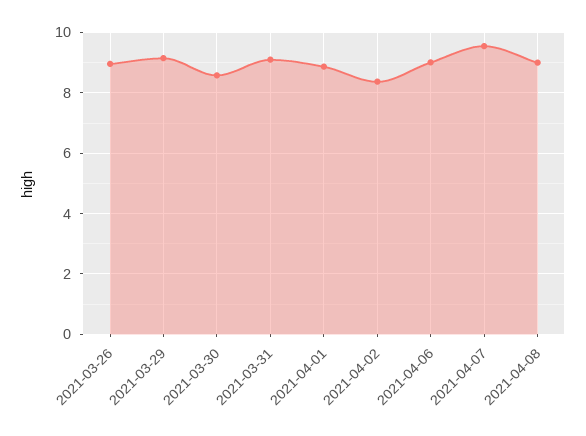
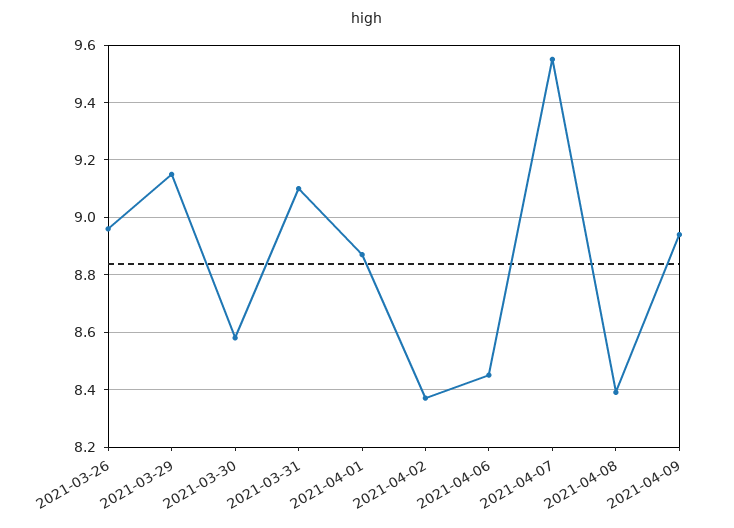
2021-04-06: 9 -> 8.45
2021-04-08: 9 -> 8.4
2021-04-09: none -> 8.95

